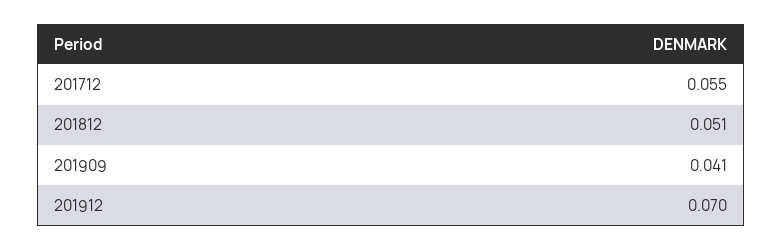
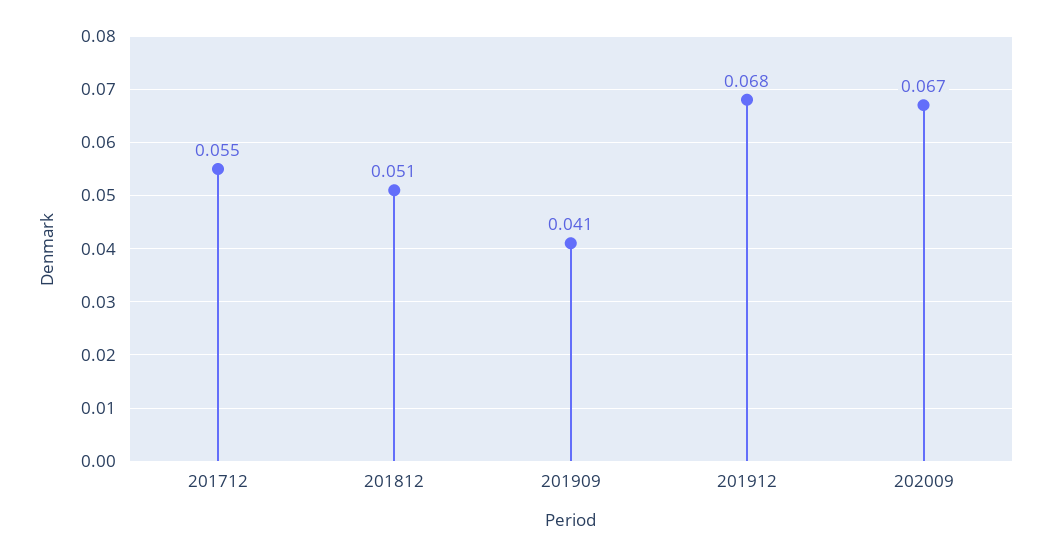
201912: 0.07 -> 0.068
202009: none -> 0.067

